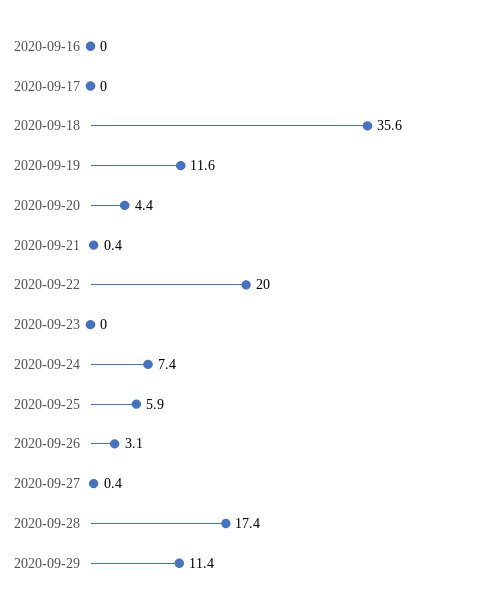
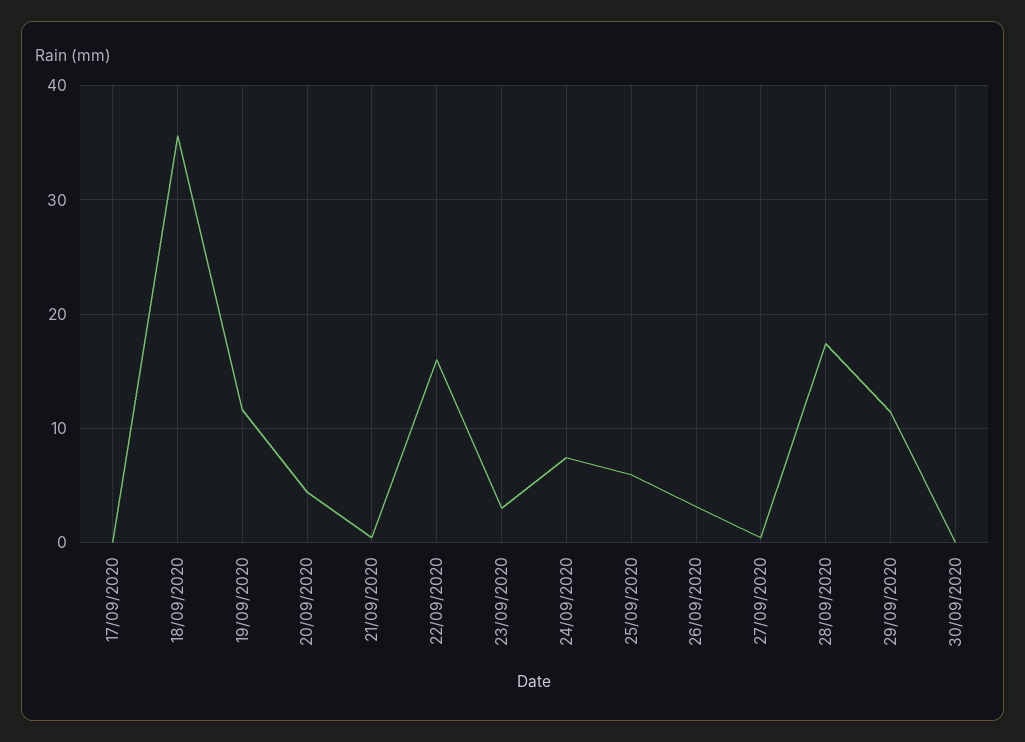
2020-09-16: 0 -> none
2020-09-22: 20 -> 16
2020-09-23: 0 -> 3
30/09/2020: none -> 0

